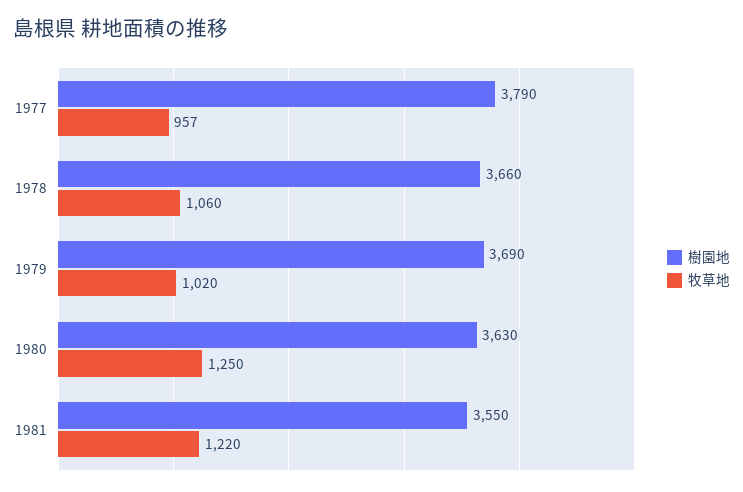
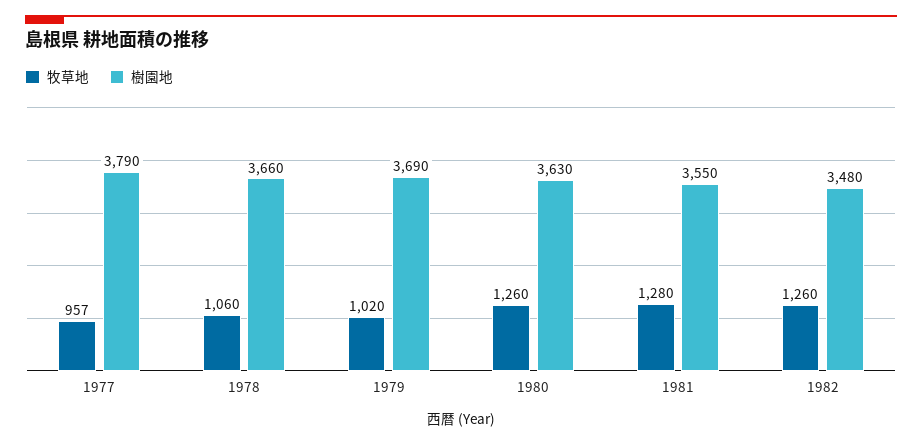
牧草地, 1980: 1250 -> 1260
牧草地, 1981: 1220 -> 1280
牧草地, 1982: none -> 1260
樹園地, 1982: none -> 3480

